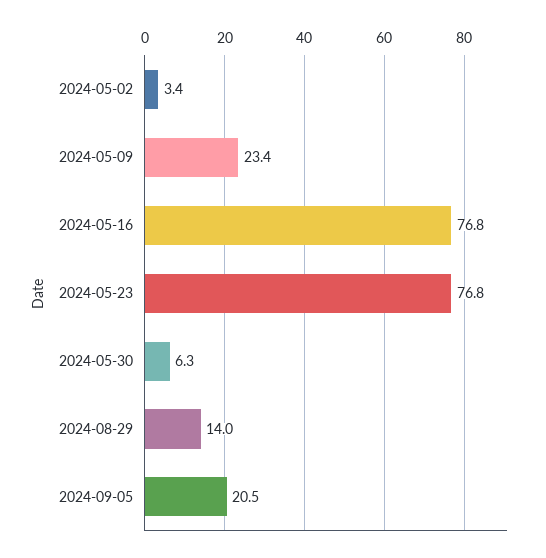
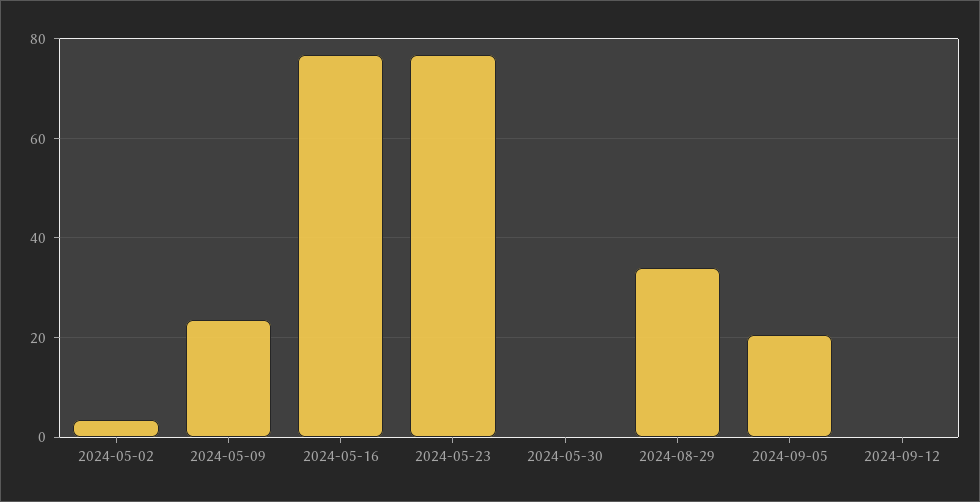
2024-05-30: 6.3 -> 0
2024-08-29: 14 -> 34
2024-09-12: none -> 0

